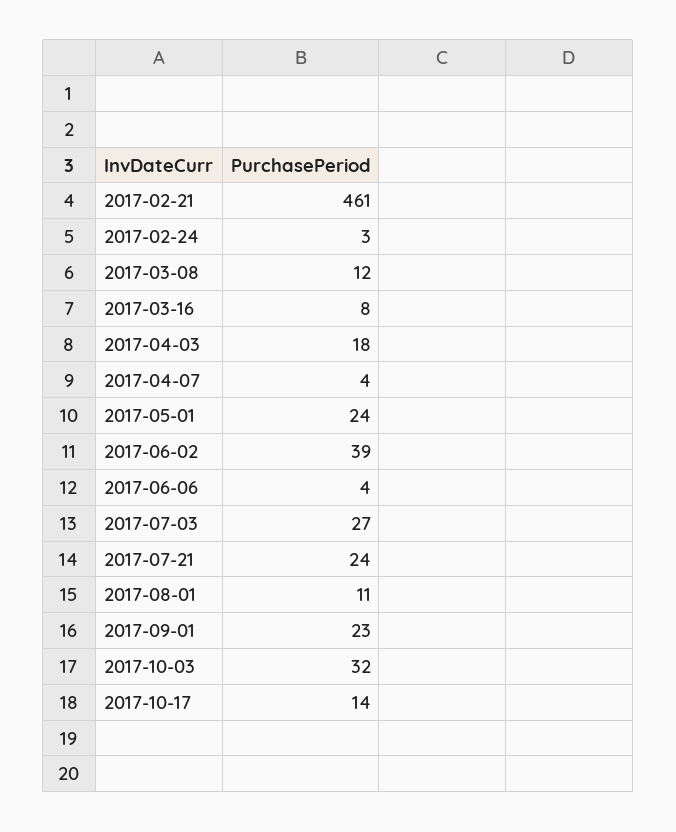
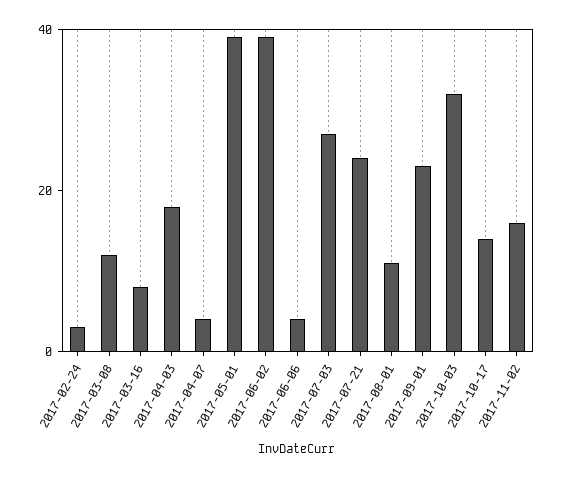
2017-02-21: 461 -> none
2017-05-01: 24 -> 40
2017-11-02: none -> 15

